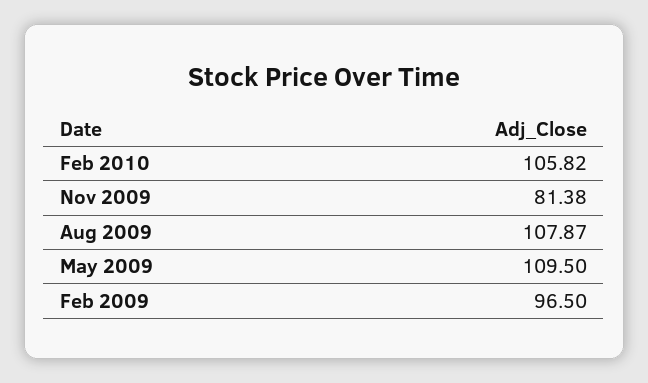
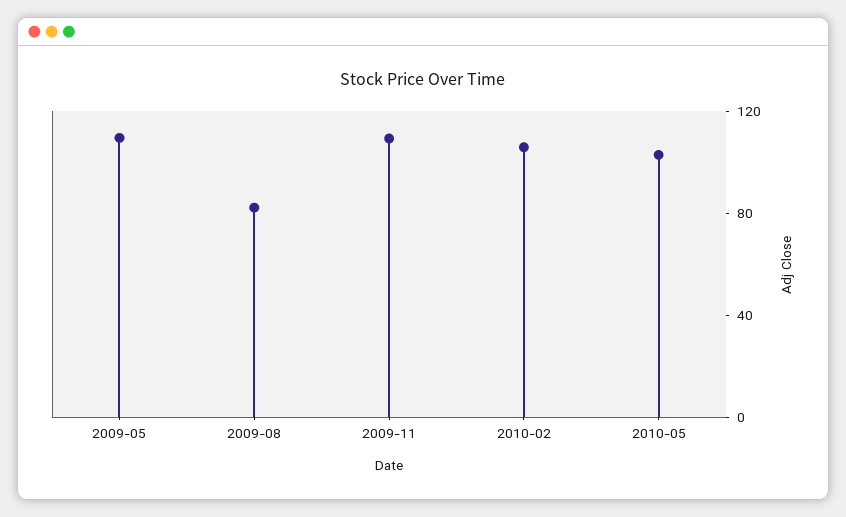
Nov 2009: 81.38 -> 110
Aug 2009: 107.87 -> 80
Feb 2009: 96.5 -> none
2010-05: none -> 100

